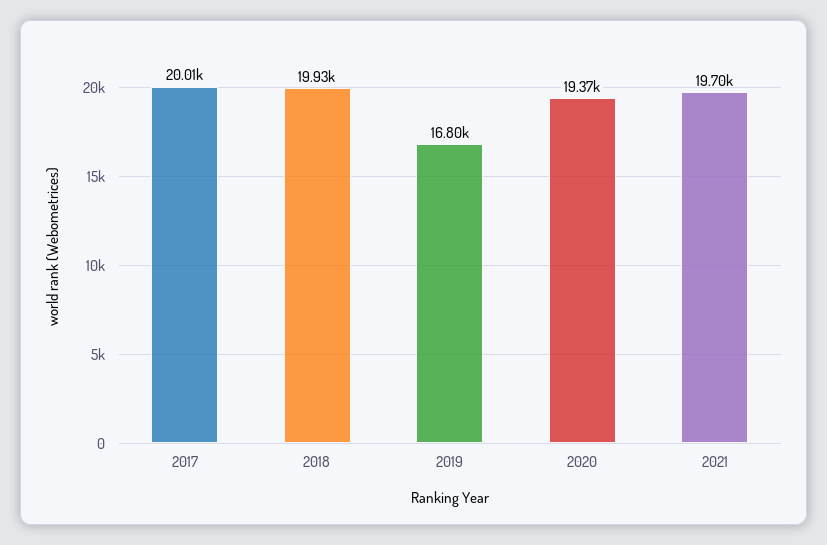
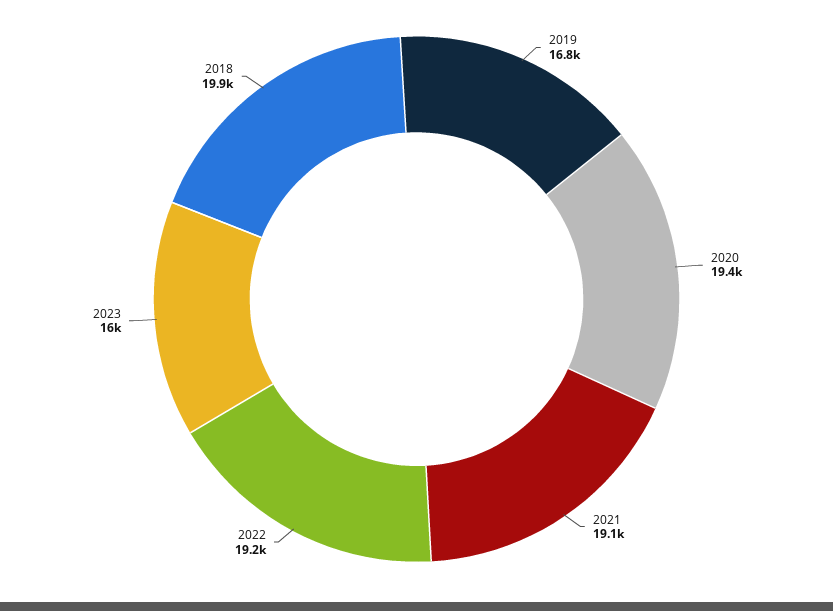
2017: 20010 -> none
2021: 19700 -> 19100
2022: none -> 19200
2023: none -> 16000

